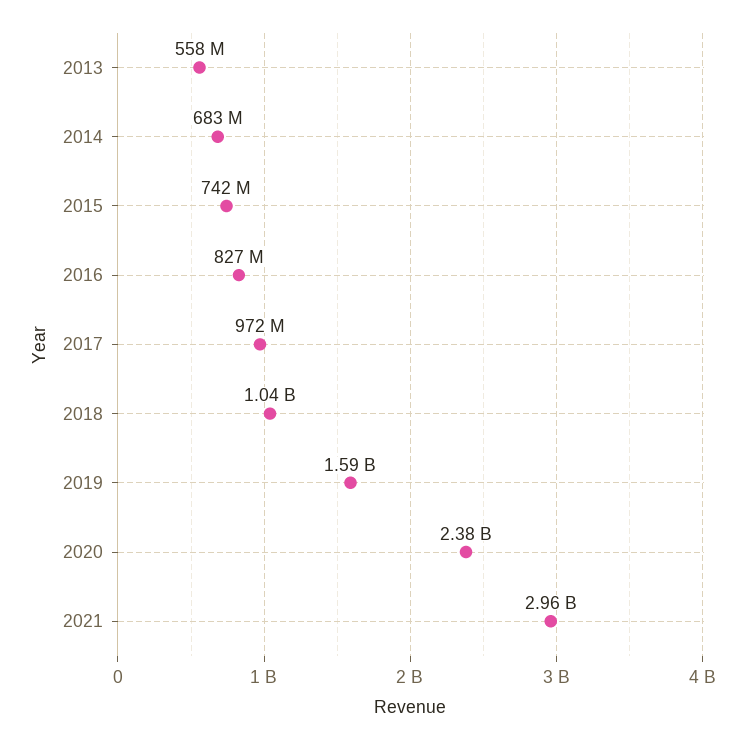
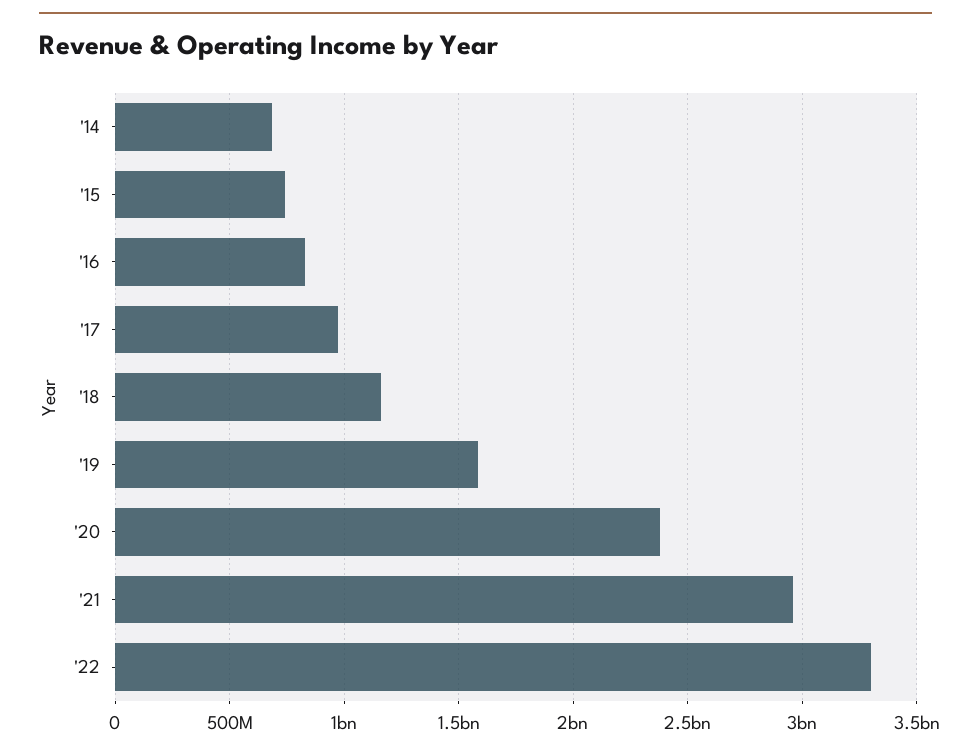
2013: 558000000 -> none
2018: 1040000000 -> 1150000000
'22: none -> 3300000000

